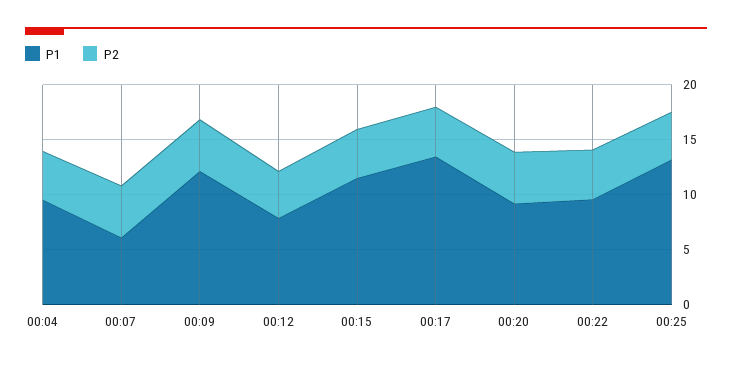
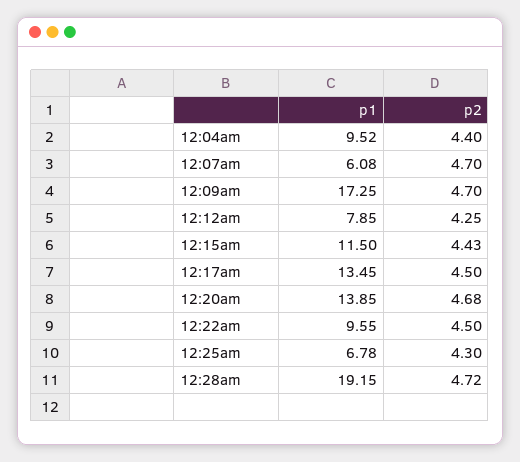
P1, 00:09: 12 -> 17.25
P1, 00:20: 9 -> 13.85
P1, 00:25: 13 -> 6.78
P1, 12:28am: none -> 19.15
P2, 12:28am: none -> 4.72

